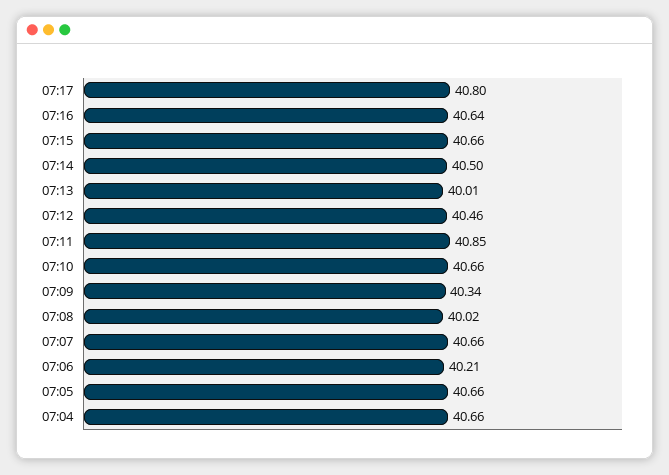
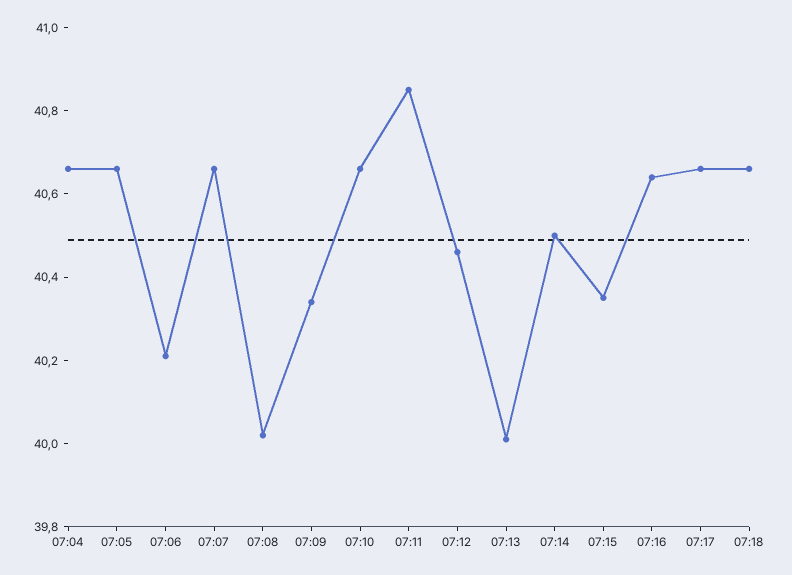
07:17: 40.8 -> 40.65
07:15: 40.66 -> 40.35
07:18: none -> 40.65

